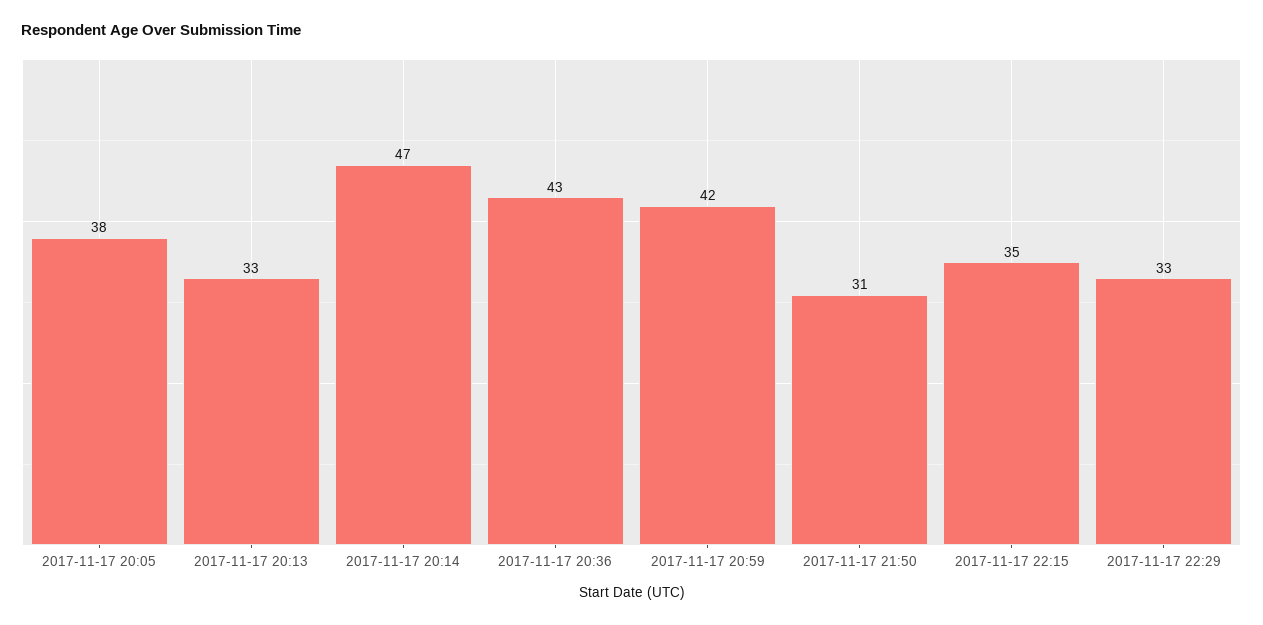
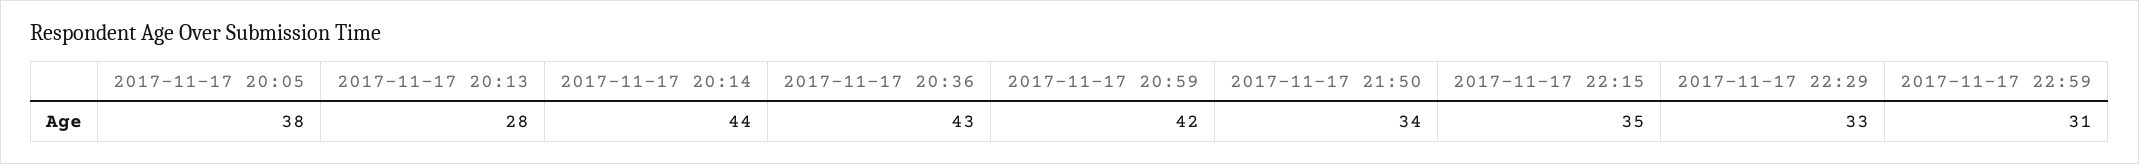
2017-11-17 20:13: 33 -> 28
2017-11-17 20:14: 47 -> 44
2017-11-17 21:50: 31 -> 34
2017-11-17 22:59: none -> 31

